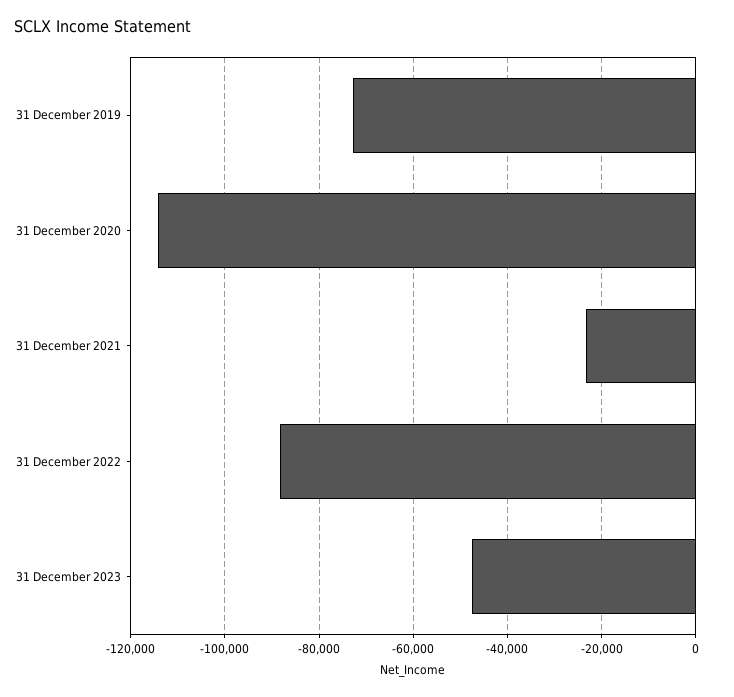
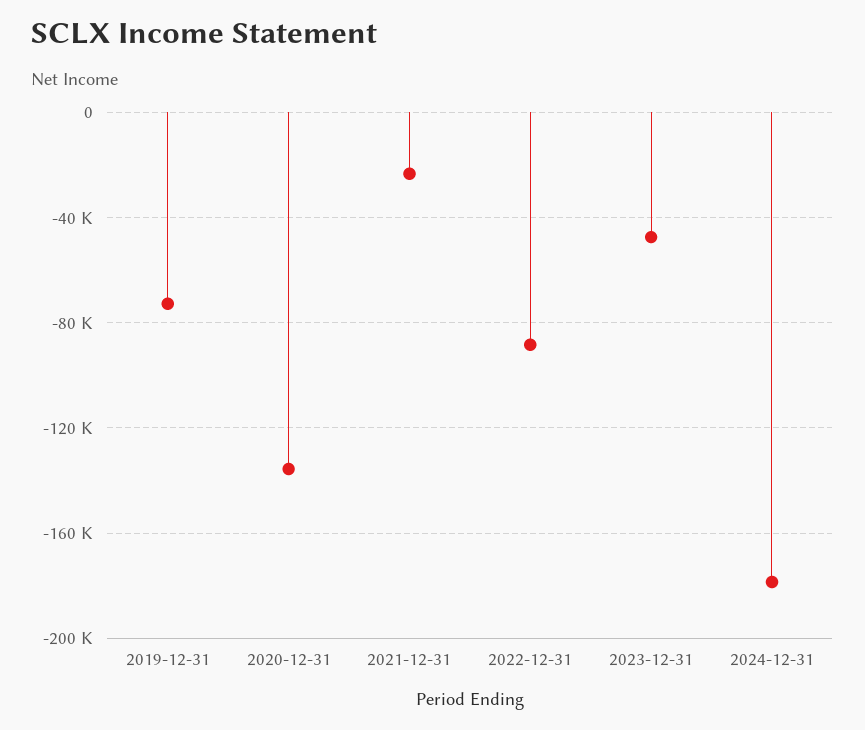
31 December 2020: -114000 -> -135000
2024-12-31: none -> -180000

